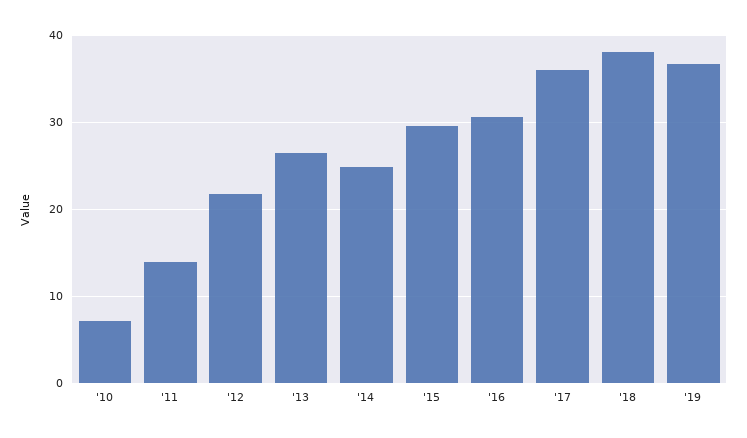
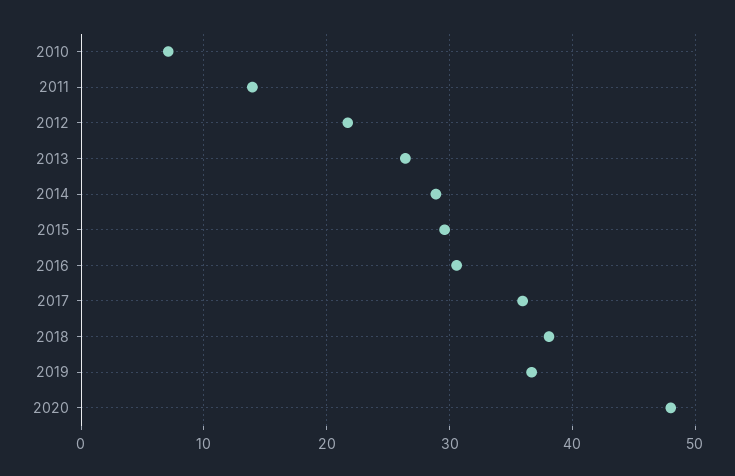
'14: 25 -> 29
2020: none -> 48

